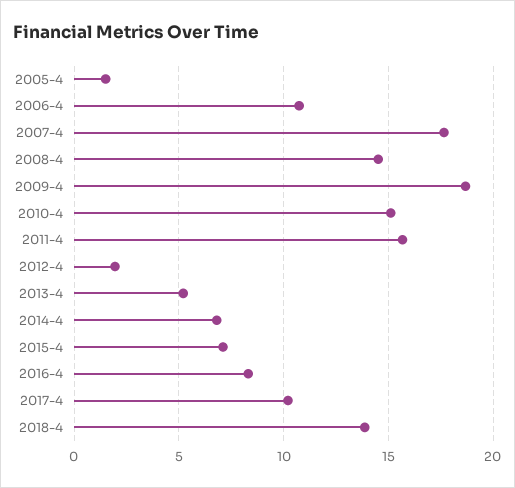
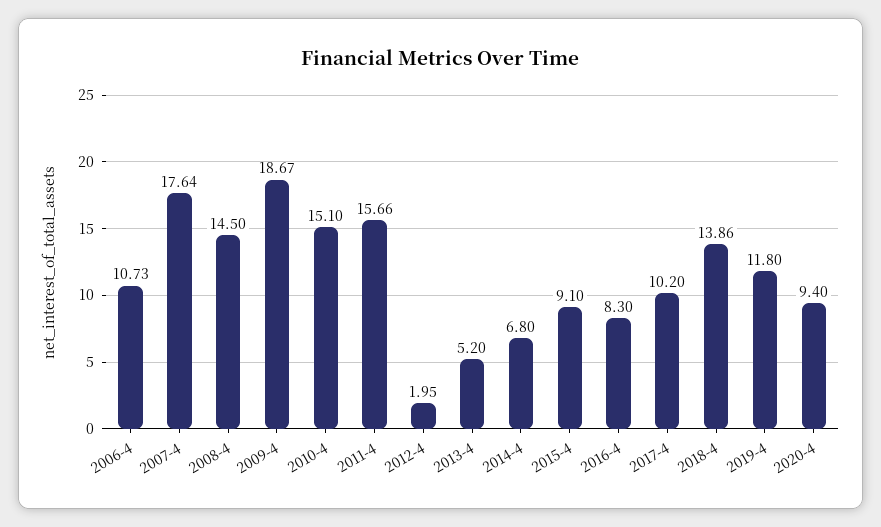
2005-4: 1.5 -> none
2015-4: 7 -> 9.1
2019-4: none -> 11.8
2020-4: none -> 9.4

